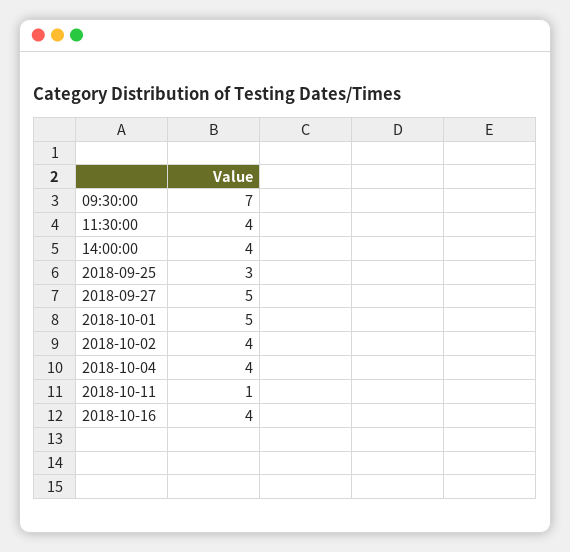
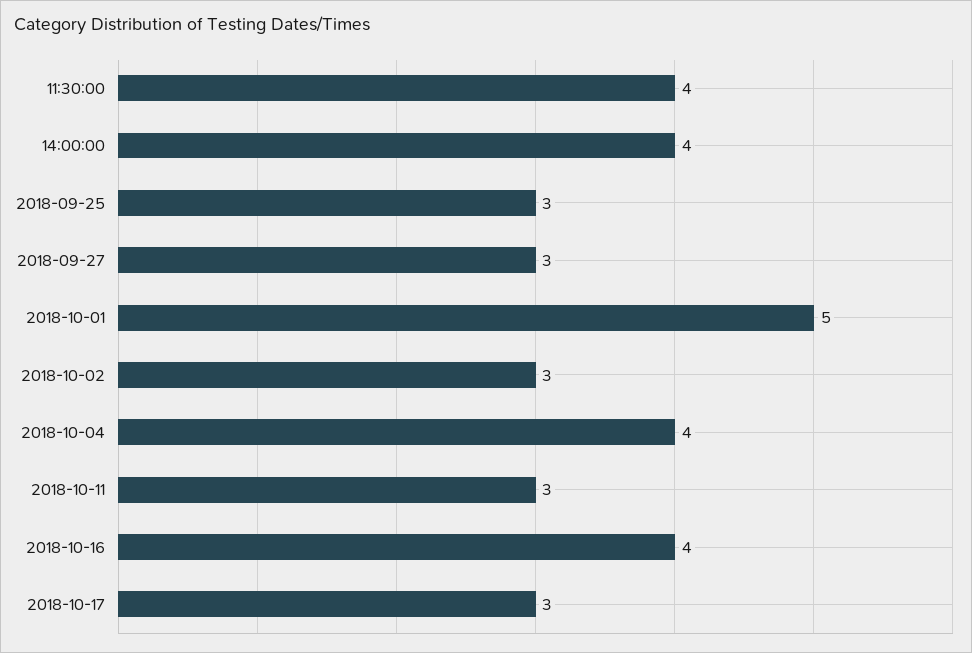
09:30:00: 7 -> none
2018-09-27: 5 -> 3
2018-10-02: 4 -> 3
2018-10-11: 1 -> 3
2018-10-17: none -> 3

